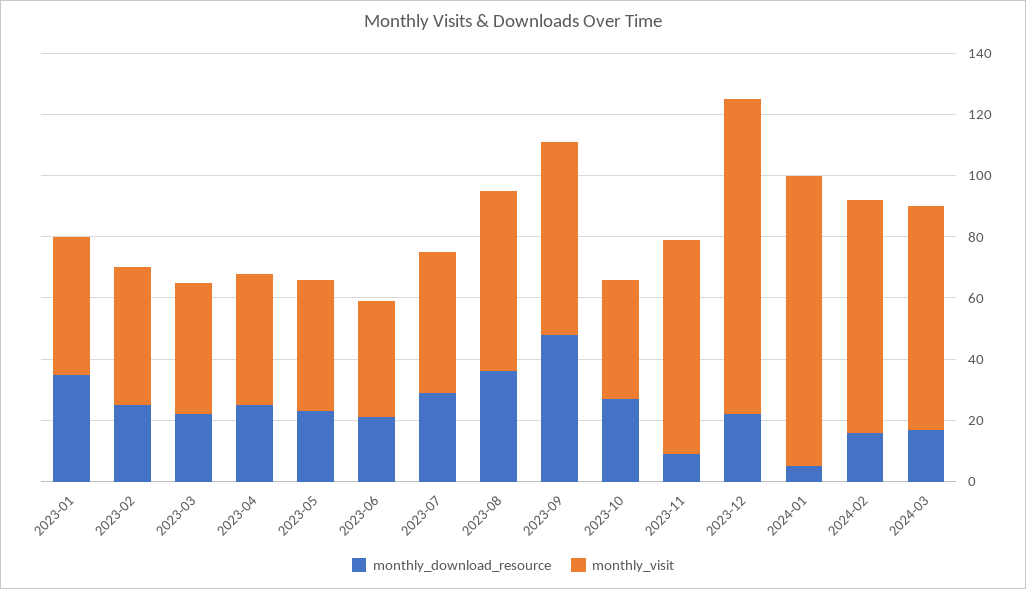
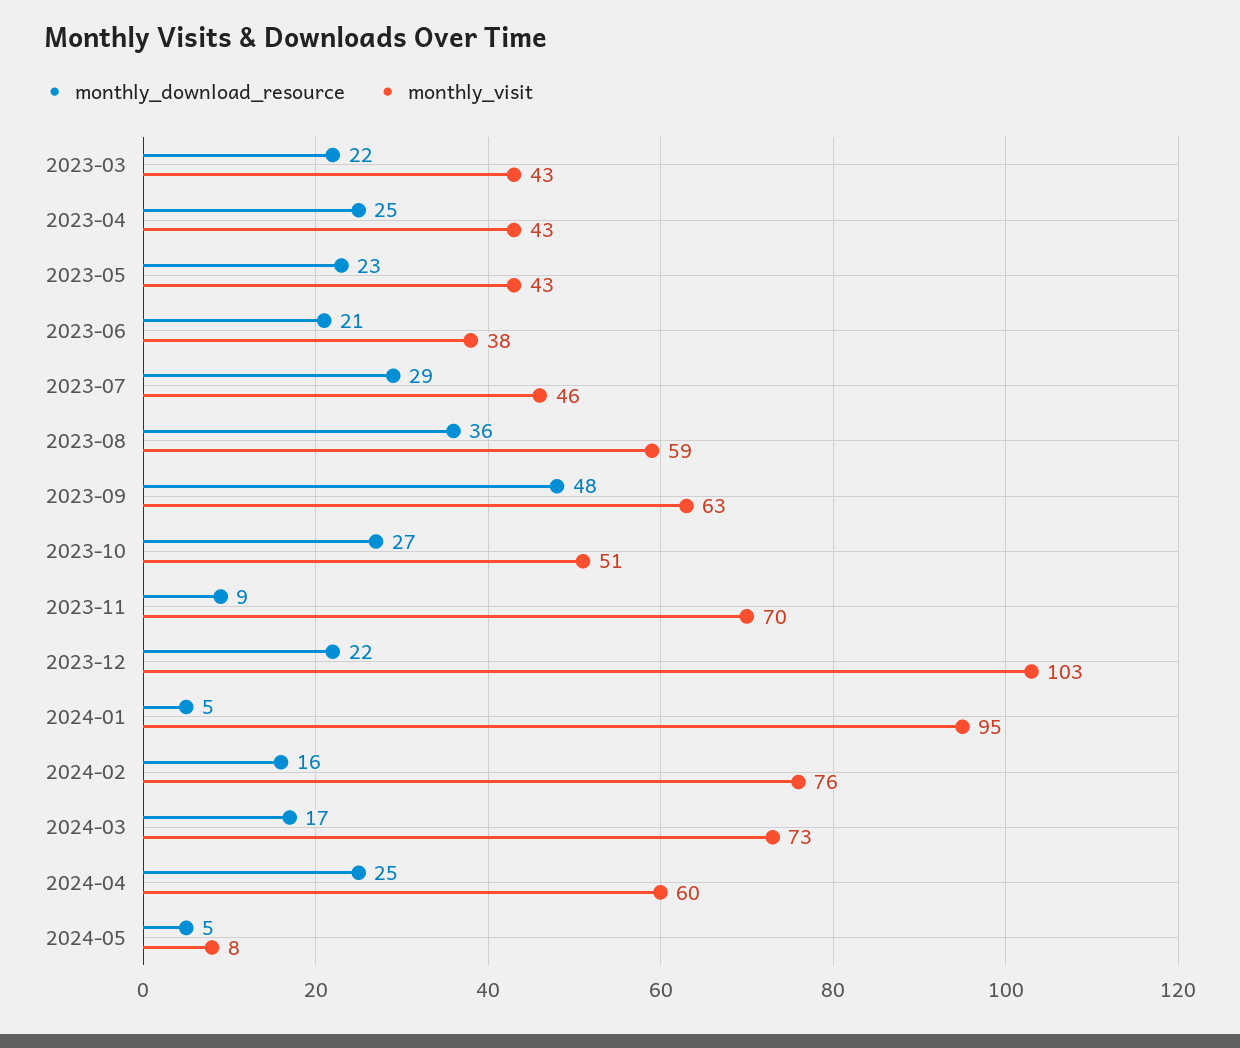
monthly_download_resource, 2023-01: 35 -> none
monthly_visit, 2023-01: 45 -> none
monthly_download_resource, 2023-02: 25 -> none
monthly_visit, 2023-02: 45 -> none
monthly_visit, 2023-10: 40 -> 51
monthly_download_resource, 2024-04: none -> 25
monthly_visit, 2024-04: none -> 60
monthly_download_resource, 2024-05: none -> 5
monthly_visit, 2024-05: none -> 8

